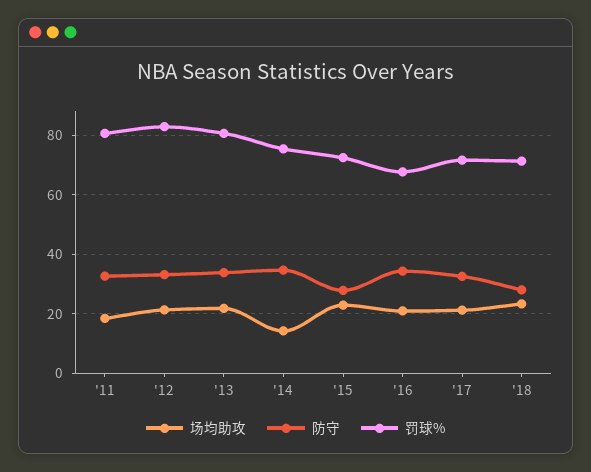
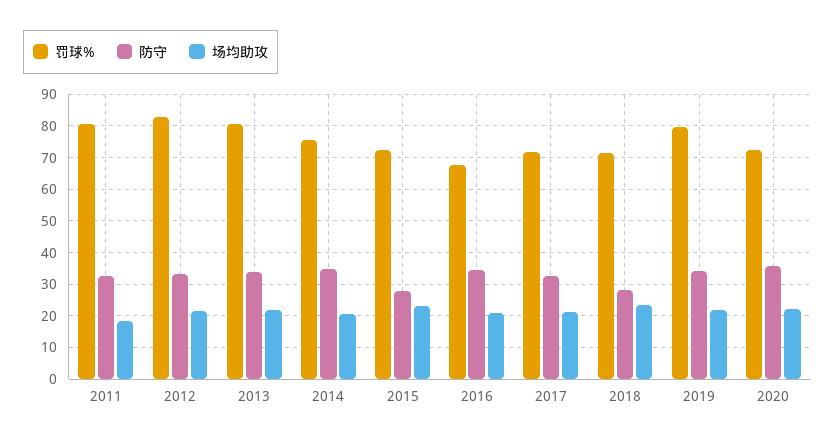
场均助攻, '14: 15 -> 20
罚球%, 2019: none -> 80
防守, 2019: none -> 34
场均助攻, 2019: none -> 22
罚球%, 2020: none -> 72
防守, 2020: none -> 36
场均助攻, 2020: none -> 22

